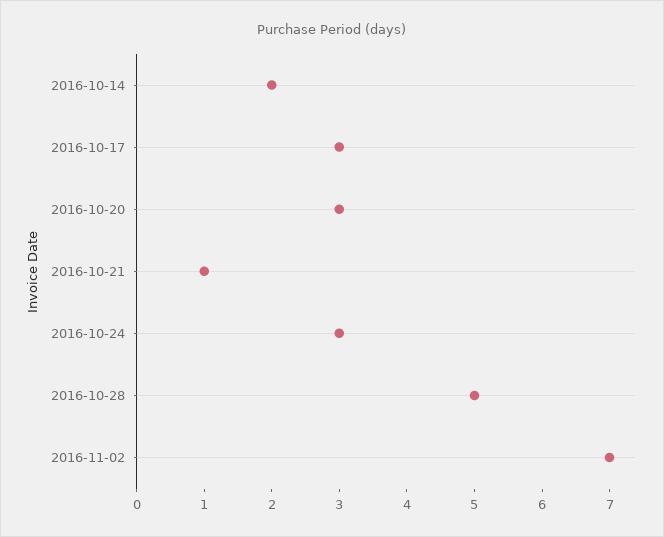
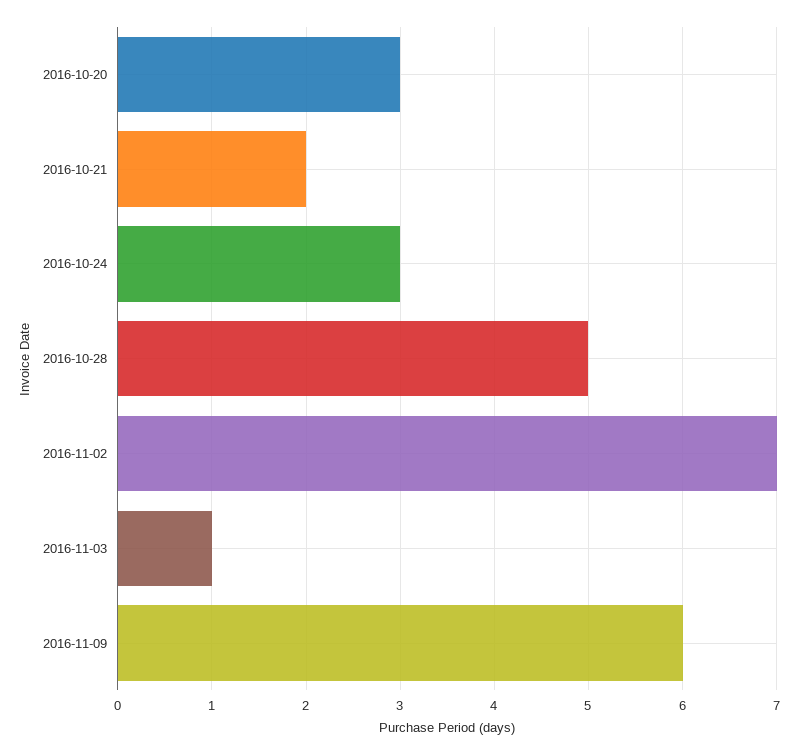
2016-10-14: 2 -> none
2016-10-17: 3 -> none
2016-10-21: 1 -> 2
2016-11-03: none -> 1
2016-11-09: none -> 6

